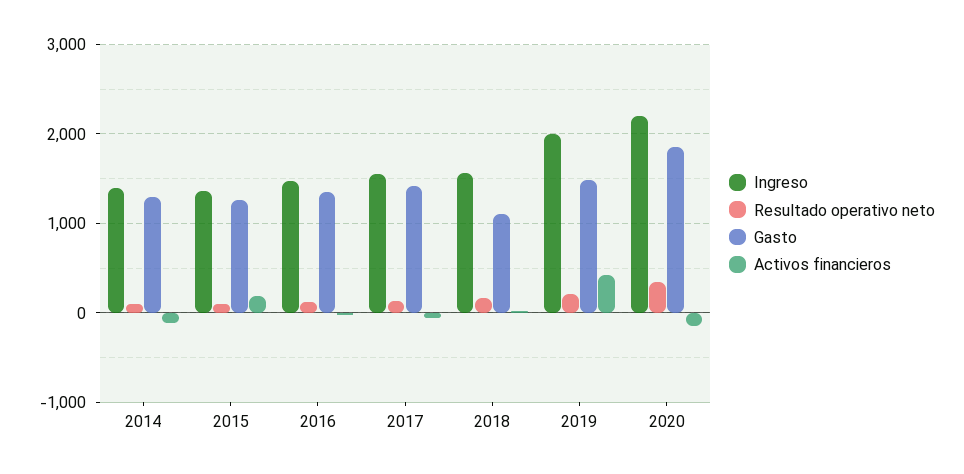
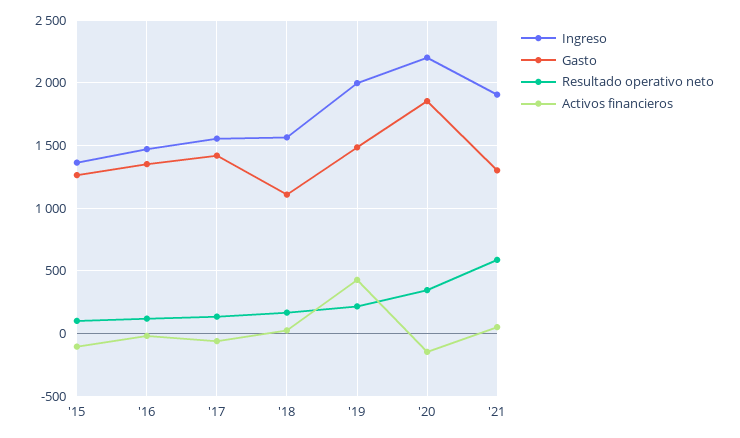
Ingreso, 2014: 1400 -> none
Resultado operativo neto, 2014: 100 -> none
Gasto, 2014: 1300 -> none
Activos financieros, 2014: -100 -> none
Activos financieros, 2015: 200 -> -100
Ingreso, '21: none -> 1900
Gasto, '21: none -> 1300
Resultado operativo neto, '21: none -> 600
Activos financieros, '21: none -> 50

